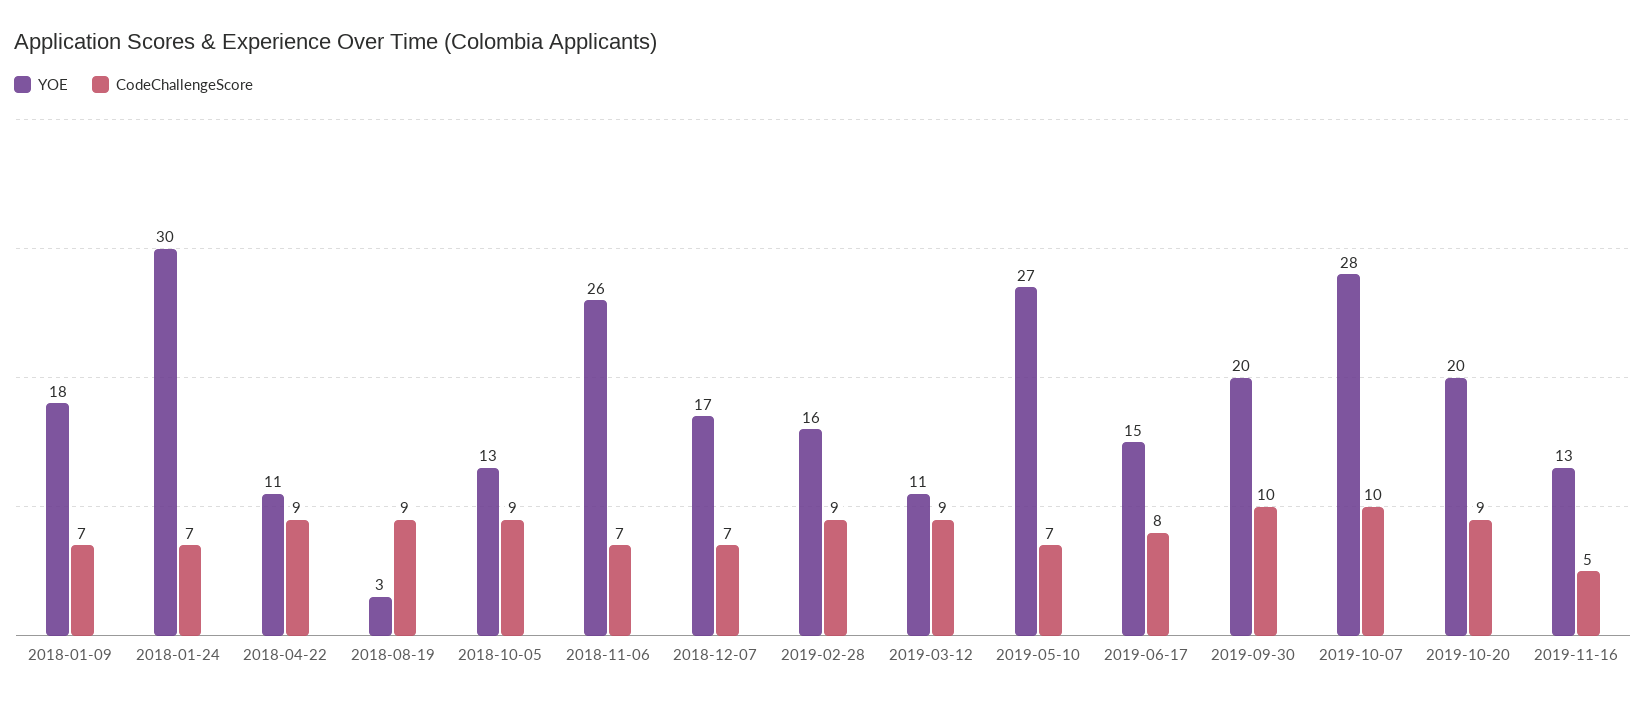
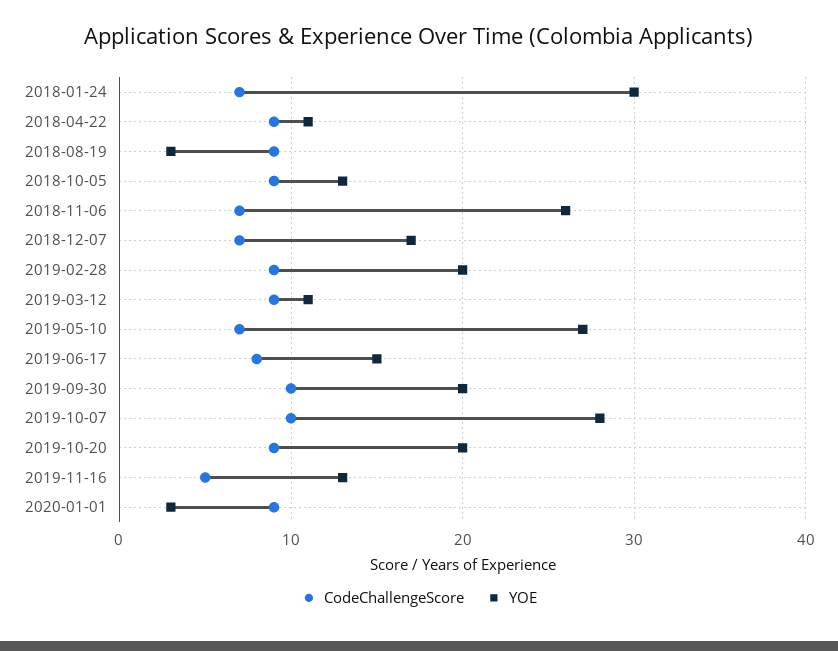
YOE, 2018-01-09: 18 -> none
CodeChallengeScore, 2018-01-09: 7 -> none
YOE, 2019-02-28: 16 -> 20
CodeChallengeScore, 2020-01-01: none -> 9
YOE, 2020-01-01: none -> 3

